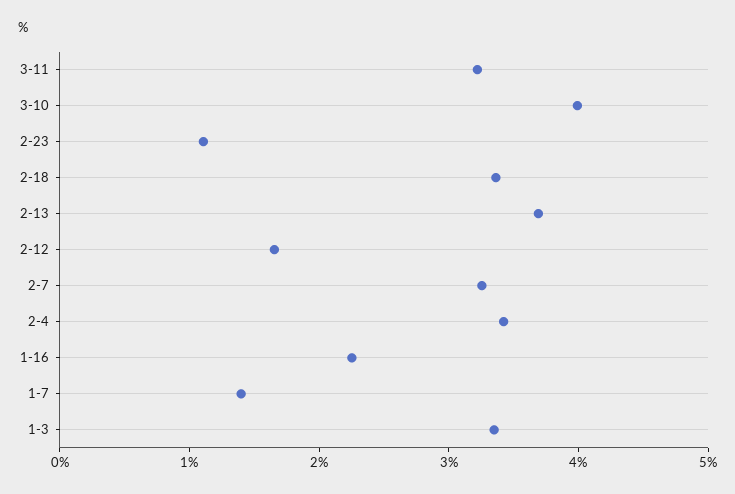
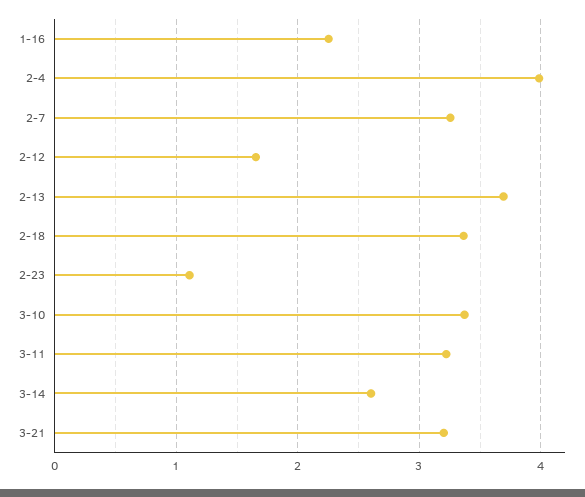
3-10: 4 -> 3.4
2-4: 3.4 -> 4
1-7: 1.4 -> none
1-3: 3.4 -> none
3-14: none -> 2.6
3-21: none -> 3.2

